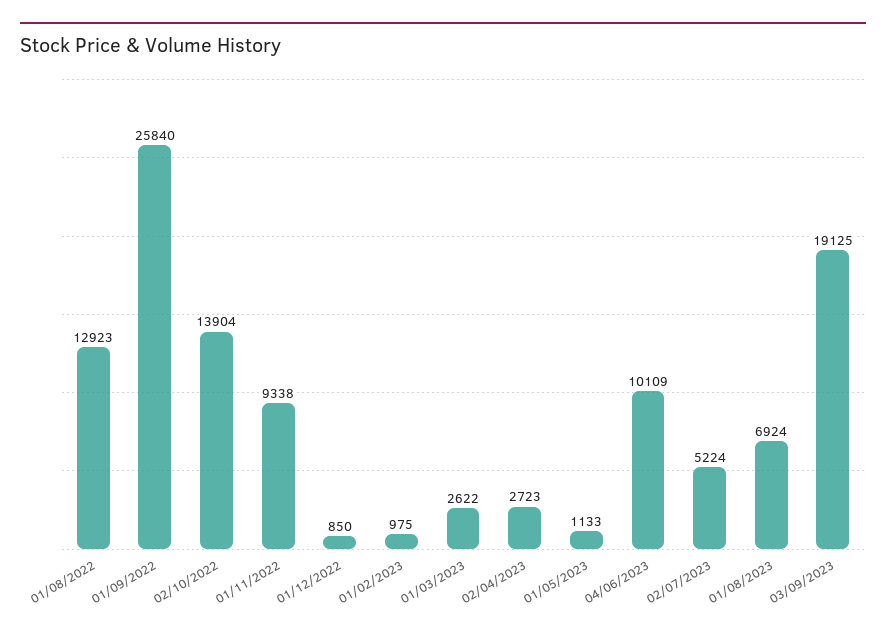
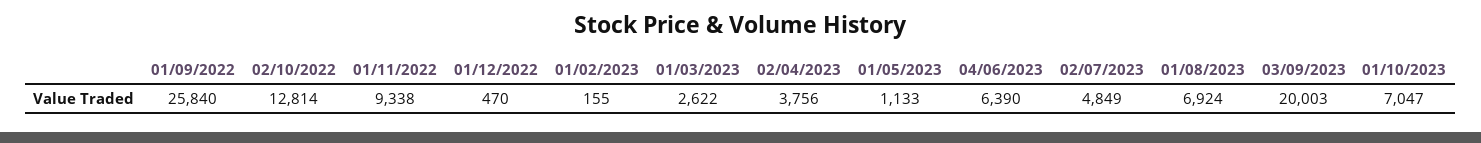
01/08/2022: 12923 -> none
02/10/2022: 13904 -> 12814
01/12/2022: 850 -> 470
01/02/2023: 975 -> 155
02/04/2023: 2723 -> 3756
04/06/2023: 10109 -> 6390
02/07/2023: 5224 -> 4849
03/09/2023: 19125 -> 20003
01/10/2023: none -> 7047

